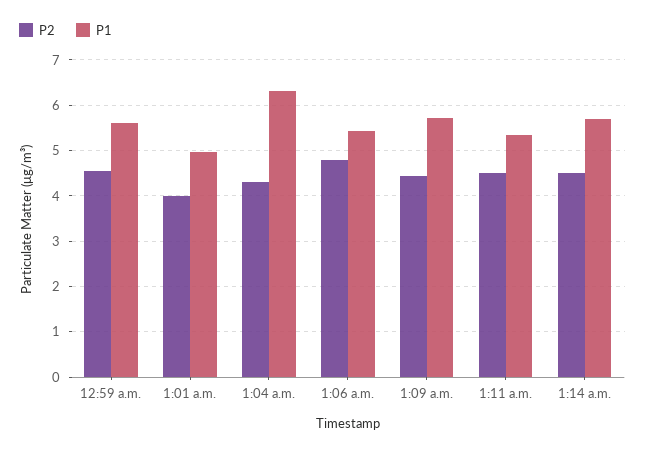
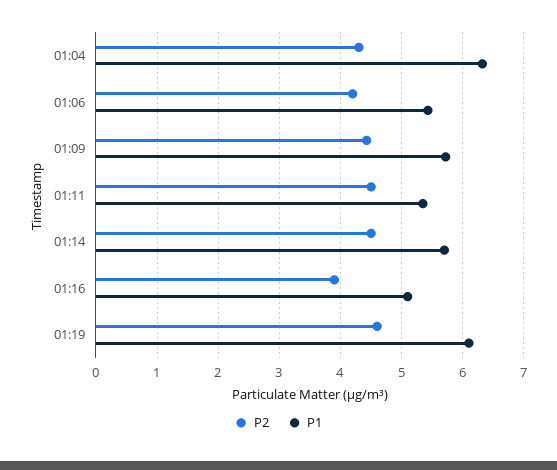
P2, 12:59 a.m.: 4.6 -> none
P1, 12:59 a.m.: 5.6 -> none
P2, 1:01 a.m.: 4 -> none
P1, 1:01 a.m.: 5 -> none
P2, 1:06 a.m.: 4.8 -> 4.2
P2, 01:16: none -> 3.9
P1, 01:16: none -> 5.1
P2, 01:19: none -> 4.6
P1, 01:19: none -> 6.1

